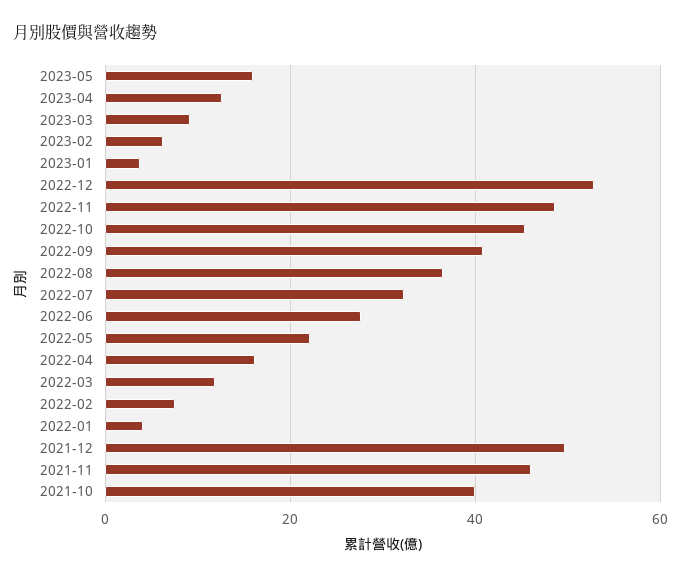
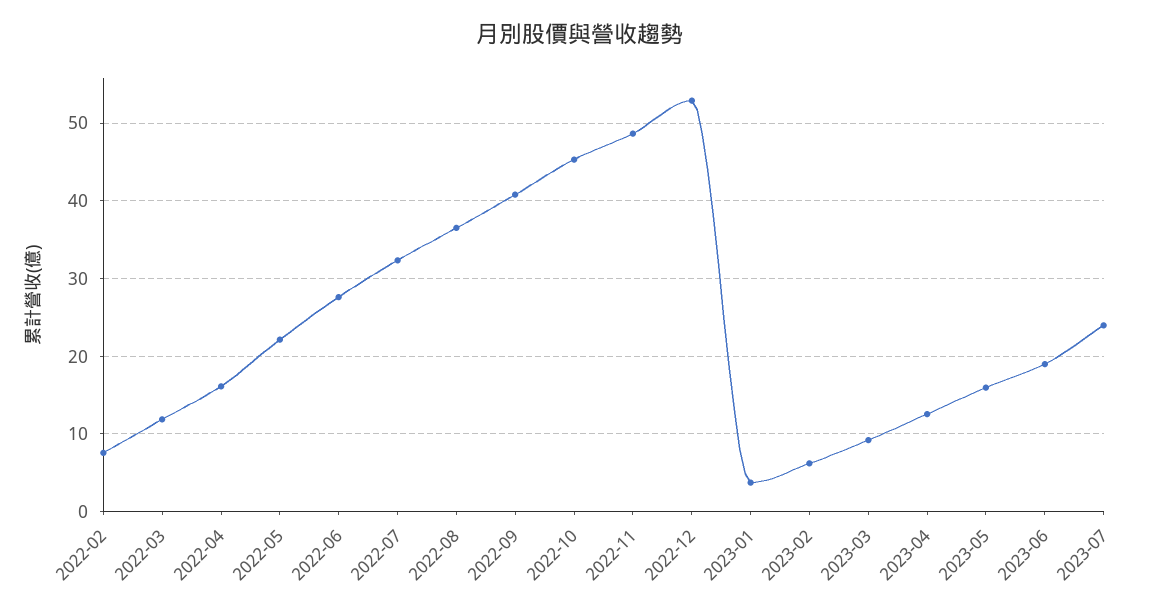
2022-01: 4 -> none
2021-12: 50 -> none
2021-11: 46 -> none
2021-10: 40 -> none
2023-06: none -> 19
2023-07: none -> 24

